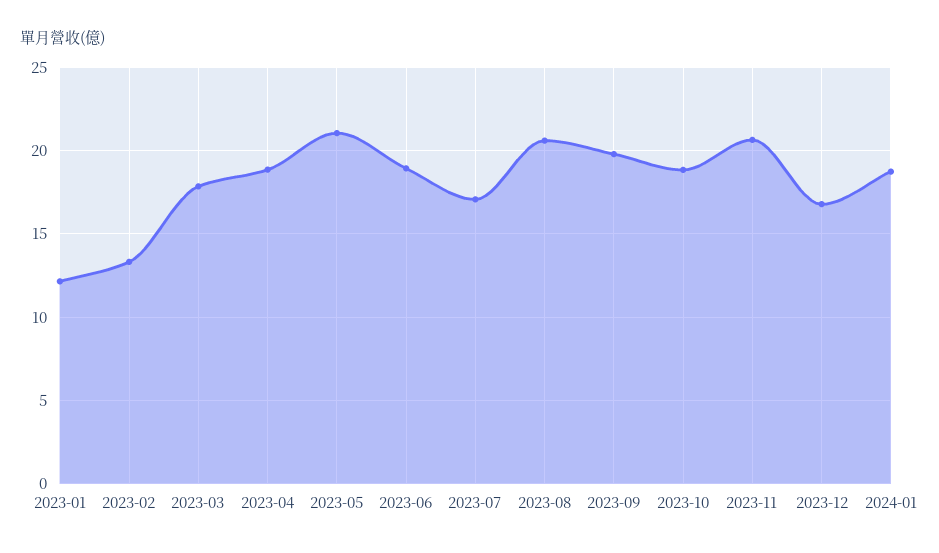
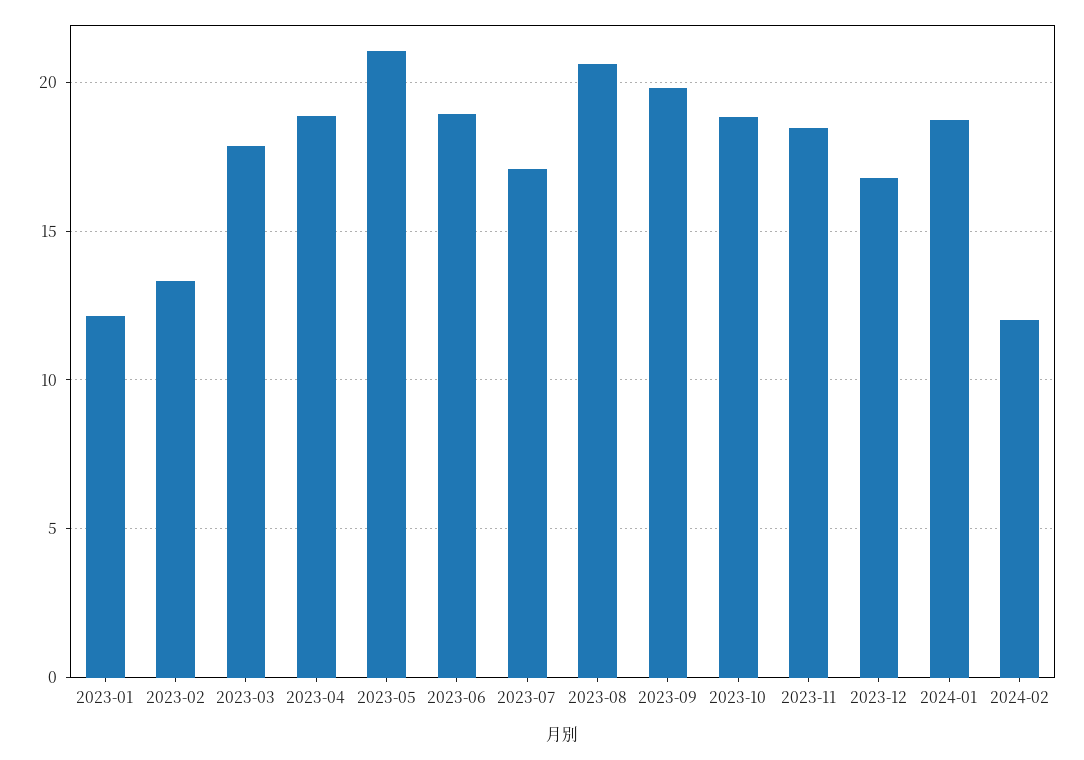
2023-11: 20.5 -> 18.5
2024-02: none -> 12

